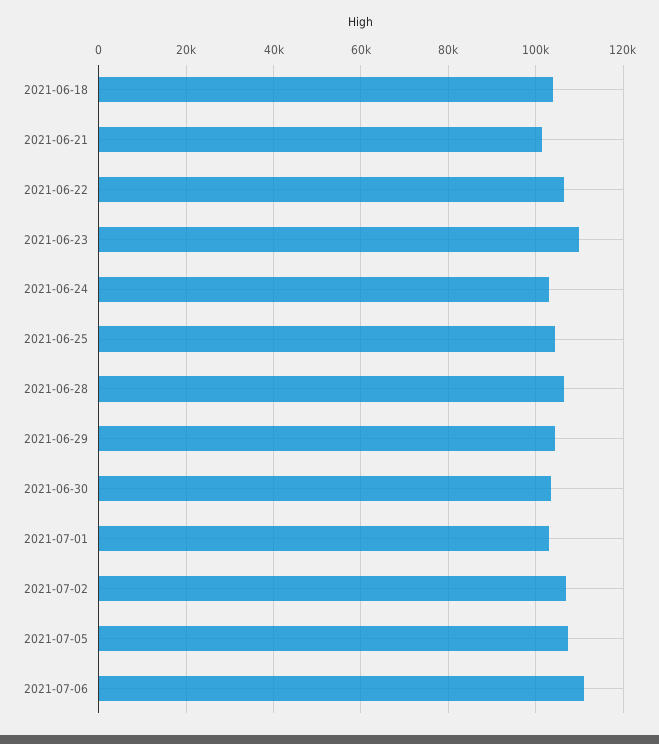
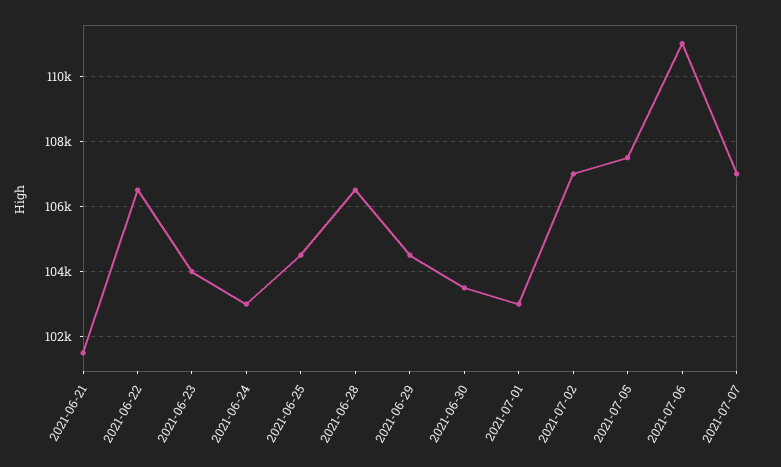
2021-06-18: 104000 -> none
2021-06-23: 110000 -> 104000
2021-07-07: none -> 107000

